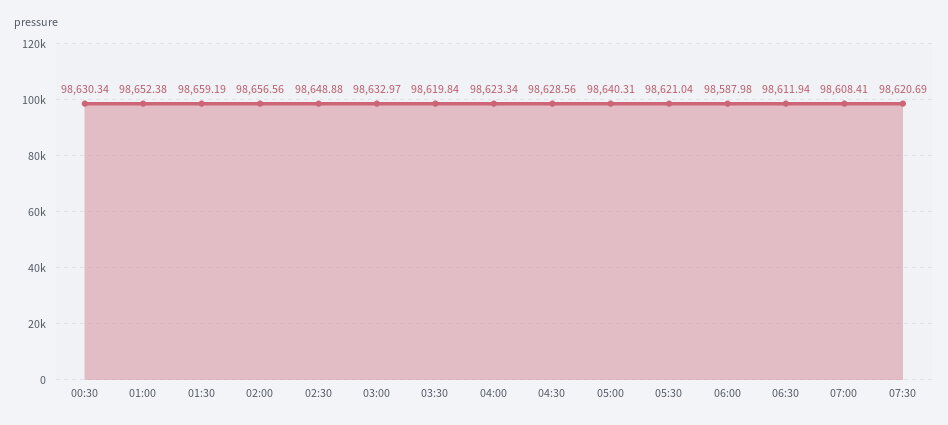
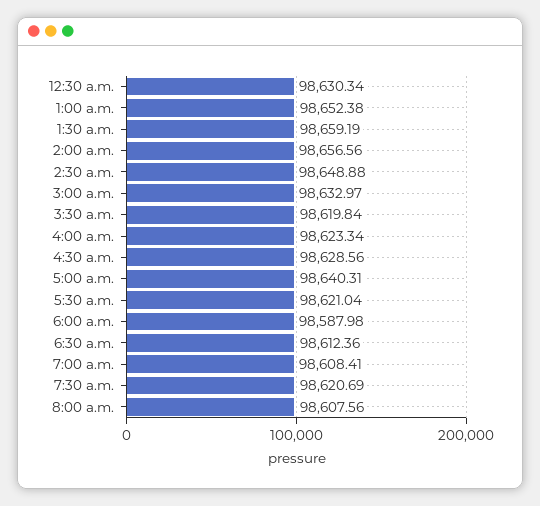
06:30: 98611.94 -> 98612.36
8:00 a.m.: none -> 98607.56

